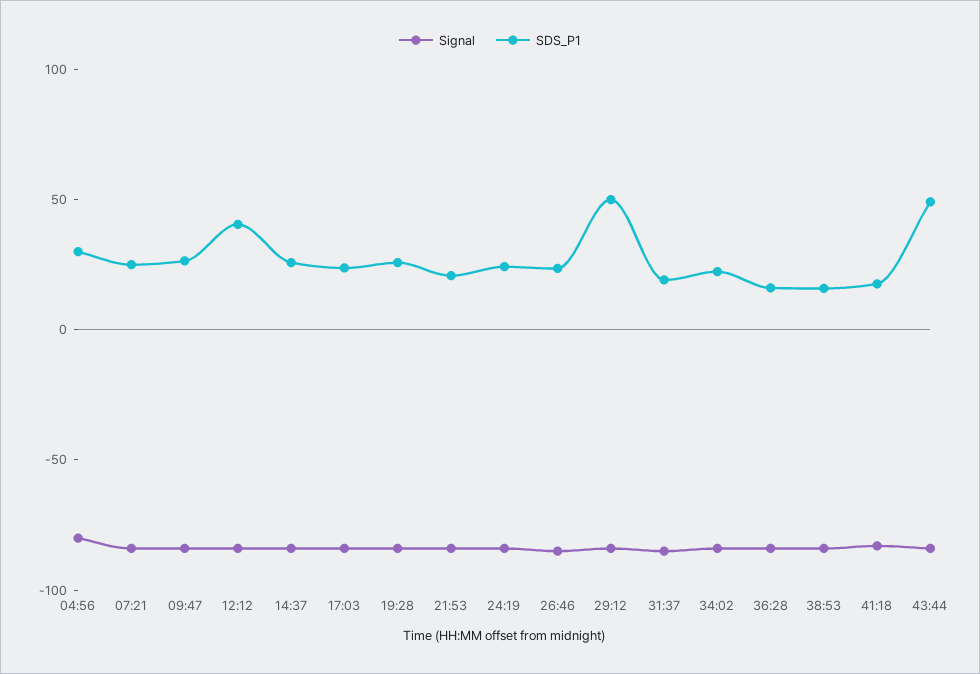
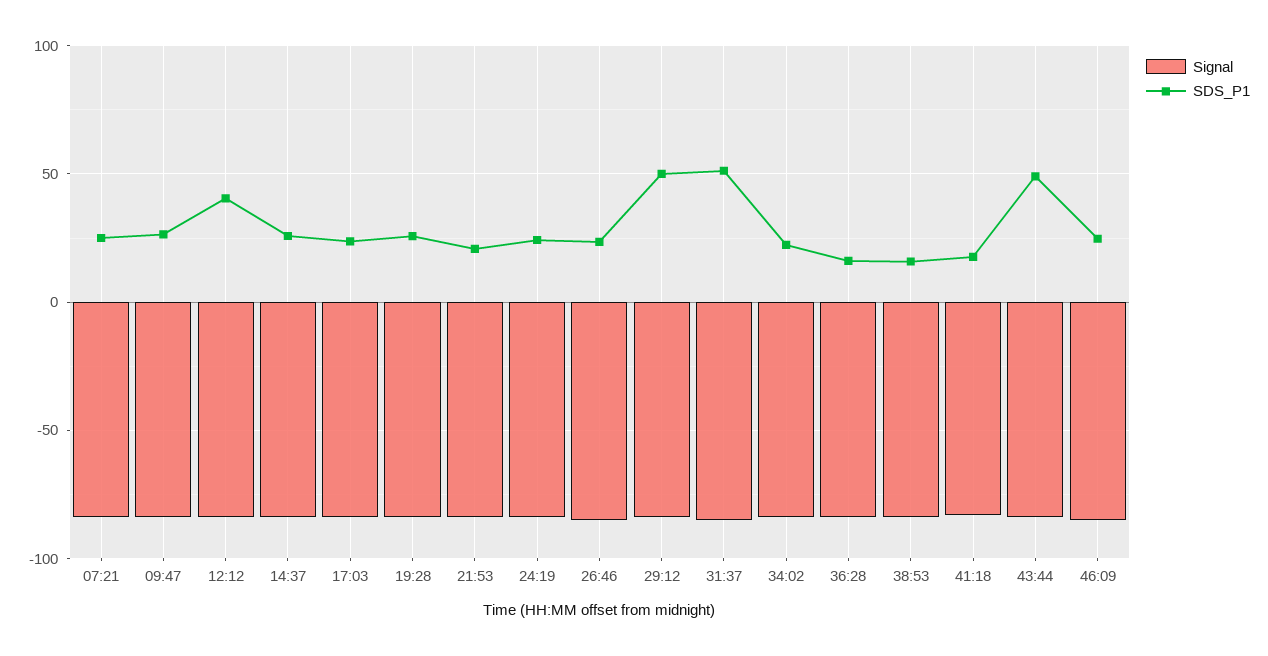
Signal, 04:56: -80 -> none
SDS_P1, 04:56: 30 -> none
SDS_P1, 31:37: 20 -> 50
Signal, 46:09: none -> -85
SDS_P1, 46:09: none -> 25

